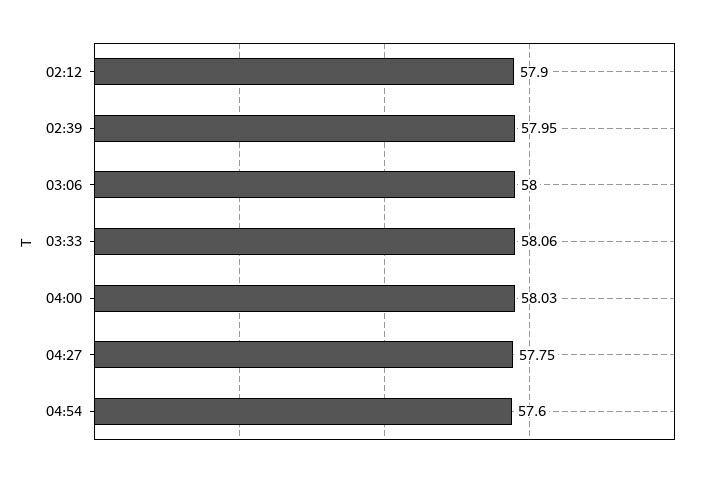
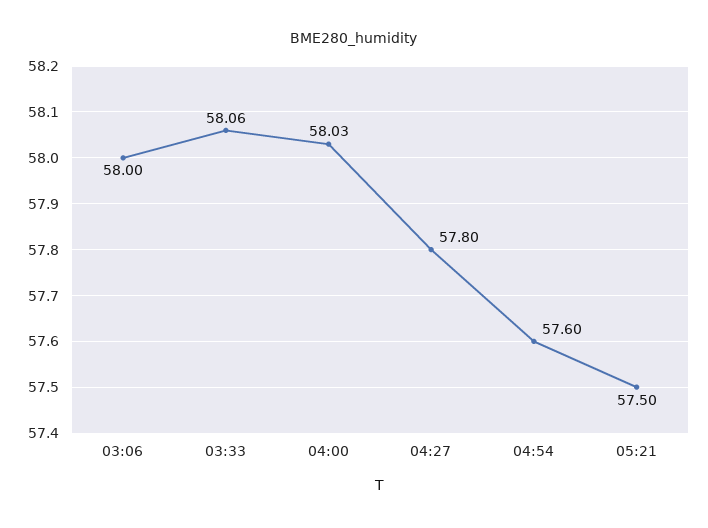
02:12: 57.9 -> none
02:39: 57.95 -> none
04:27: 57.75 -> 57.8
05:21: none -> 57.5

